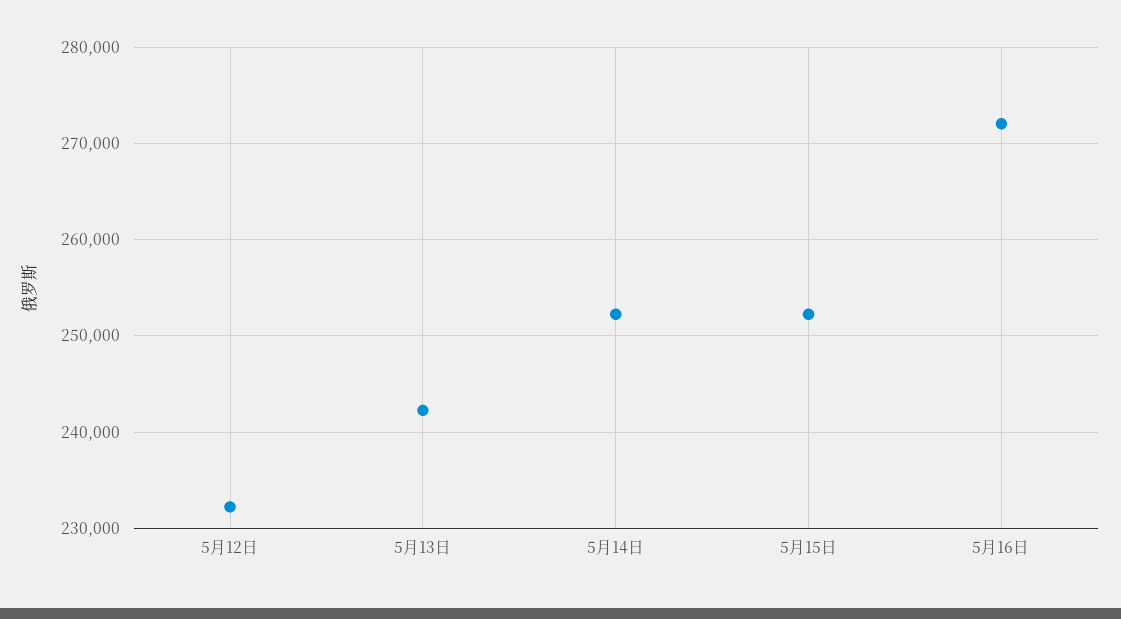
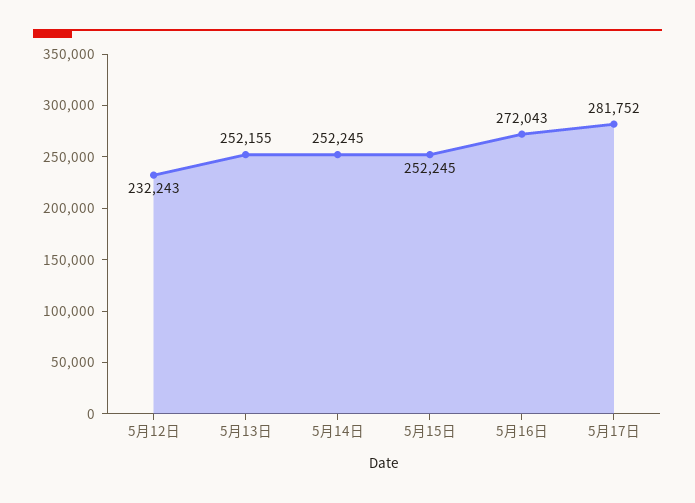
5月13日: 242000 -> 252155
5月17日: none -> 281752

